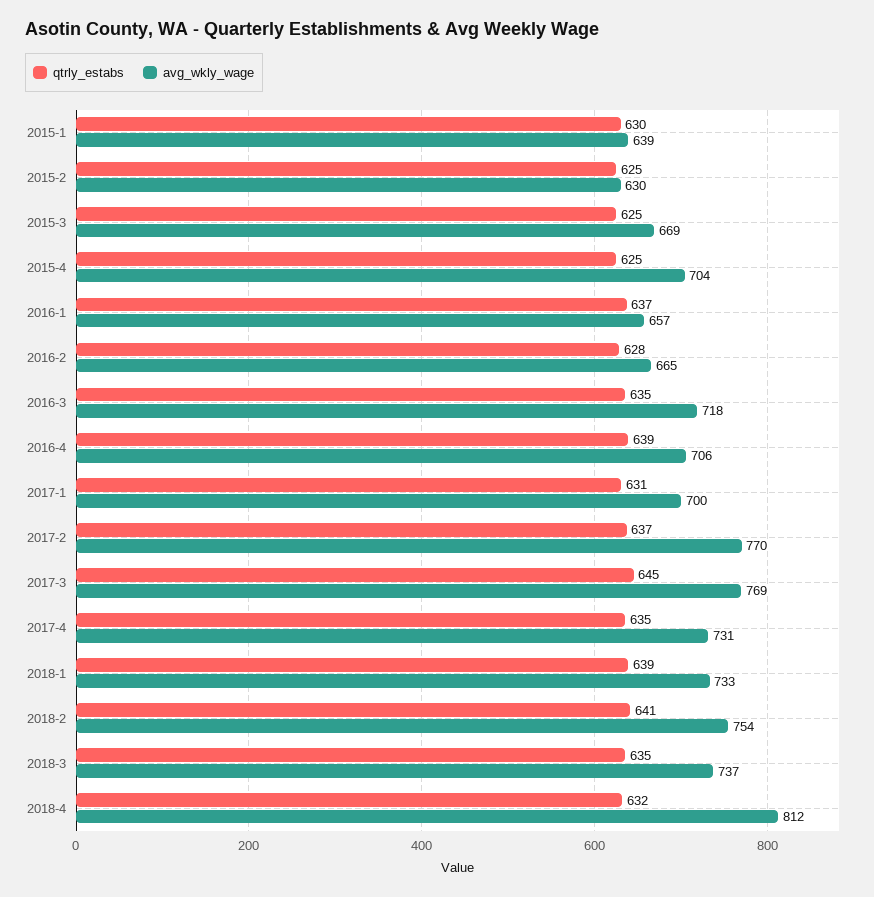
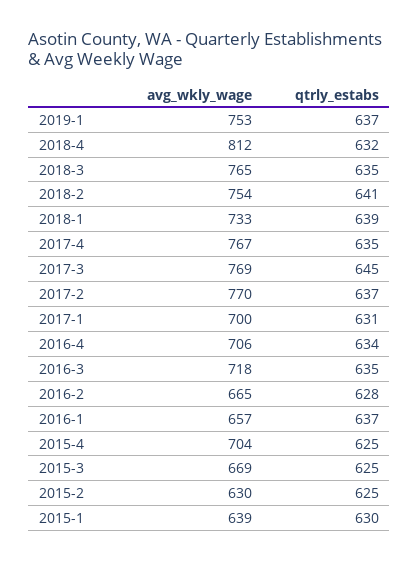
qtrly_estabs, 2016-4: 639 -> 634
avg_wkly_wage, 2017-4: 731 -> 767
avg_wkly_wage, 2018-3: 737 -> 765
avg_wkly_wage, 2019-1: none -> 753
qtrly_estabs, 2019-1: none -> 637

